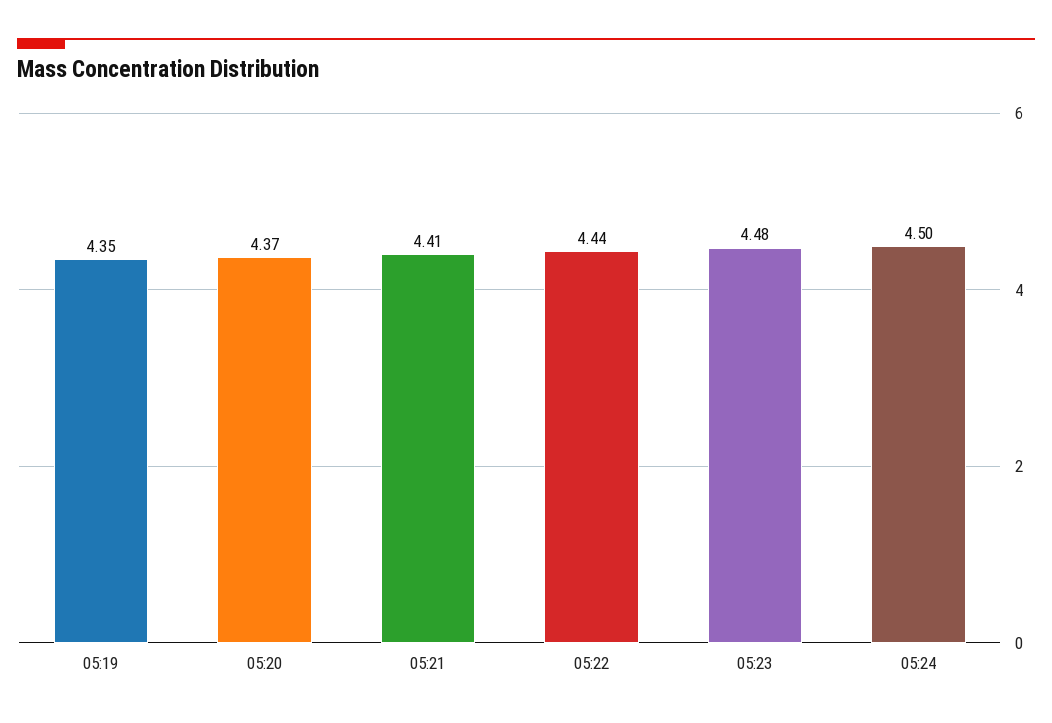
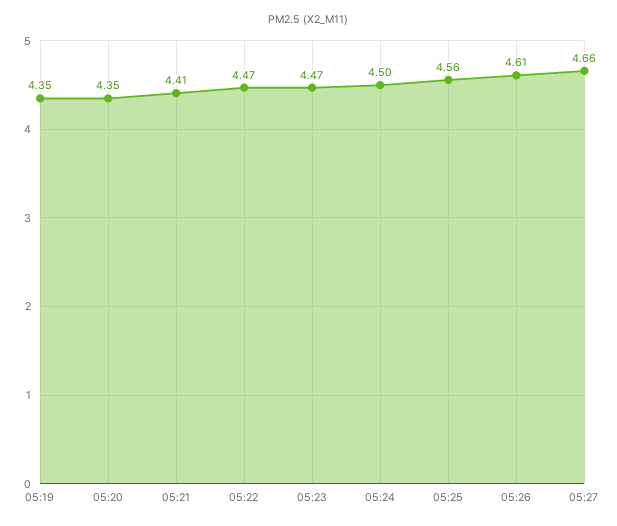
05:20: 4.37 -> 4.35
05:22: 4.44 -> 4.47
05:23: 4.48 -> 4.47
05:25: none -> 4.56
05:26: none -> 4.61
05:27: none -> 4.66

